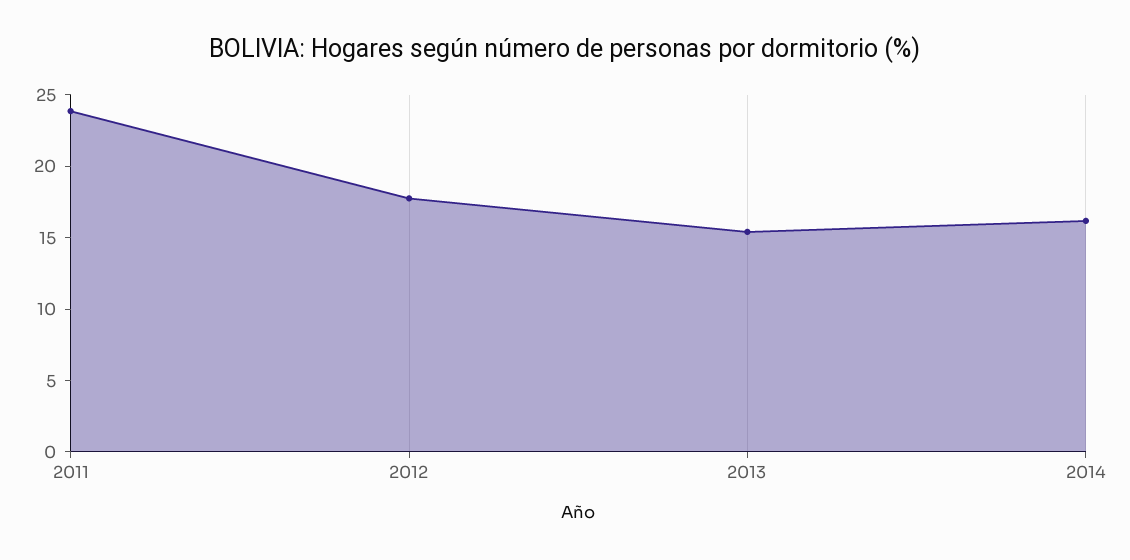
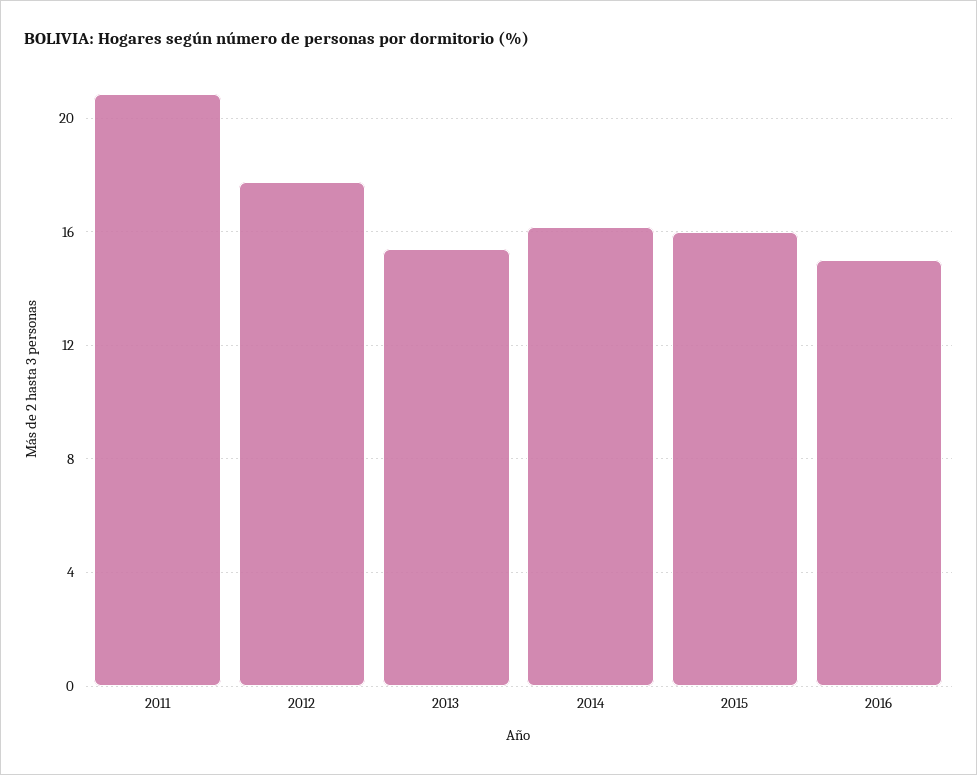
2011: 24 -> 21
2015: none -> 16
2016: none -> 15

